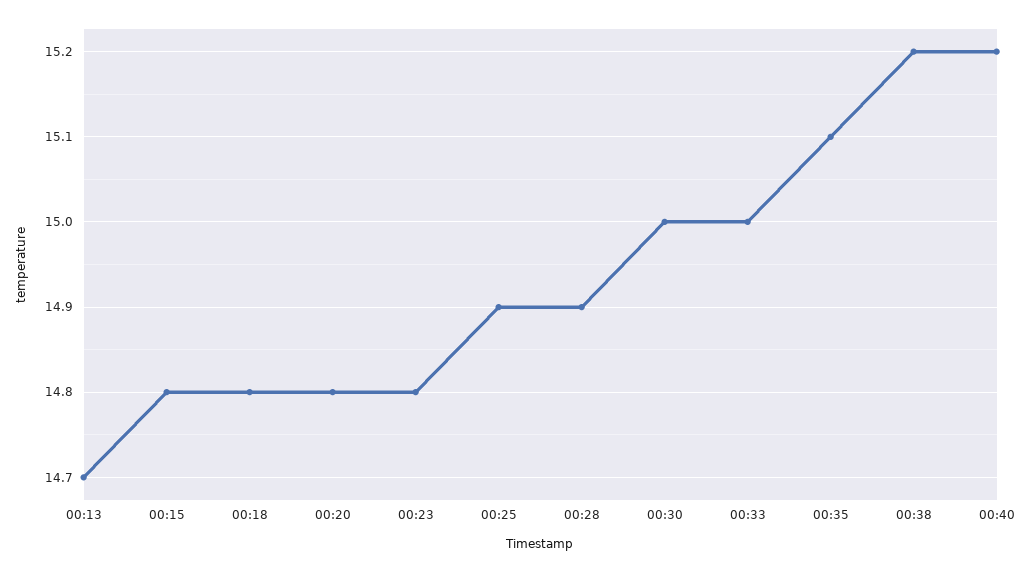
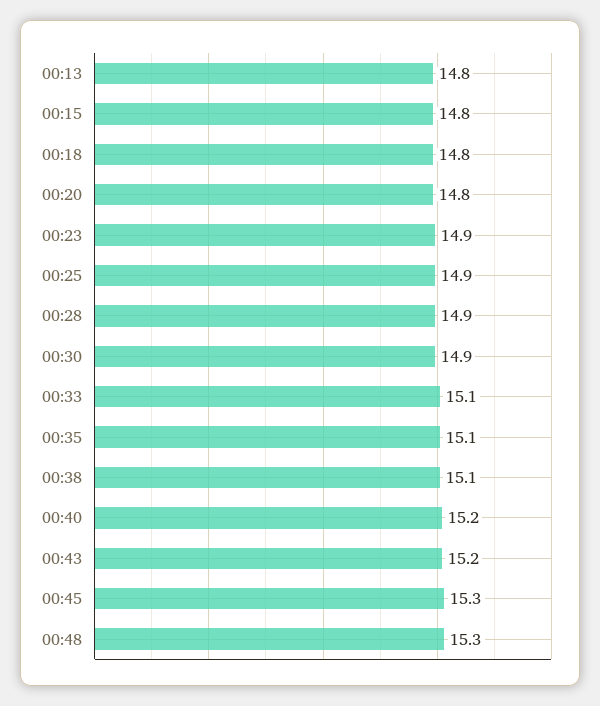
00:13: 14.7 -> 14.8
00:23: 14.8 -> 14.9
00:30: 15 -> 14.9
00:33: 15 -> 15.1
00:38: 15.2 -> 15.1
00:43: none -> 15.2
00:45: none -> 15.3
00:48: none -> 15.3

